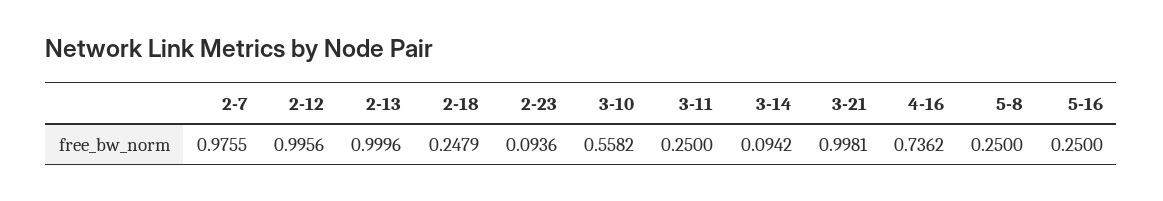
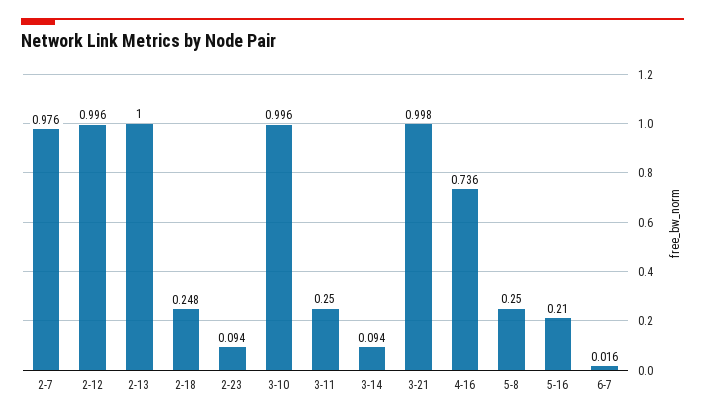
3-10: 0.5582 -> 0.996
5-16: 0.25 -> 0.21
6-7: none -> 0.016

